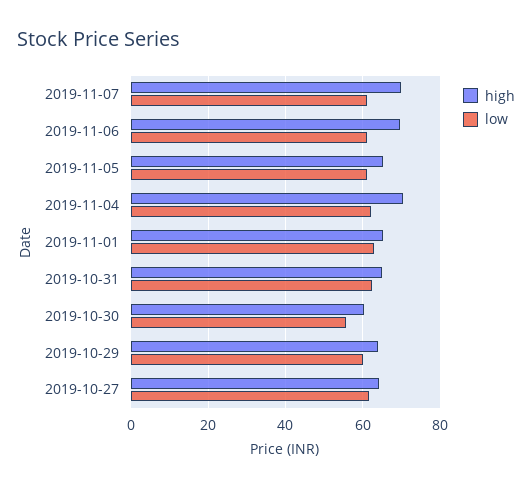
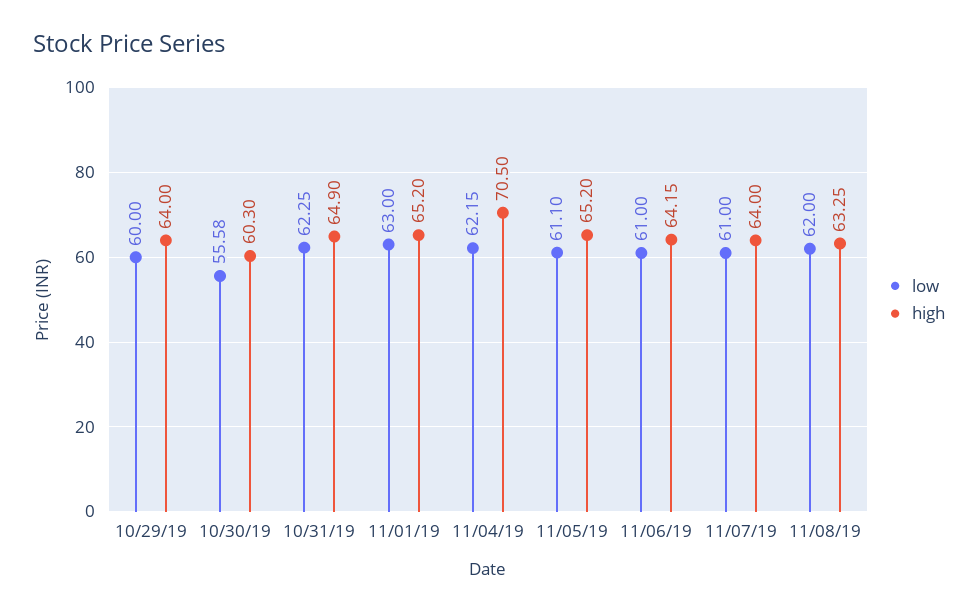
high, 2019-11-07: 70 -> 64
high, 2019-11-06: 70 -> 64.15
high, 2019-10-27: 64 -> none
low, 2019-10-27: 62 -> none
low, 11/08/19: none -> 62
high, 11/08/19: none -> 63.25

